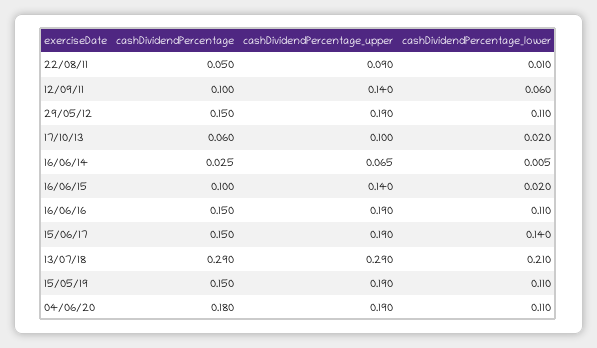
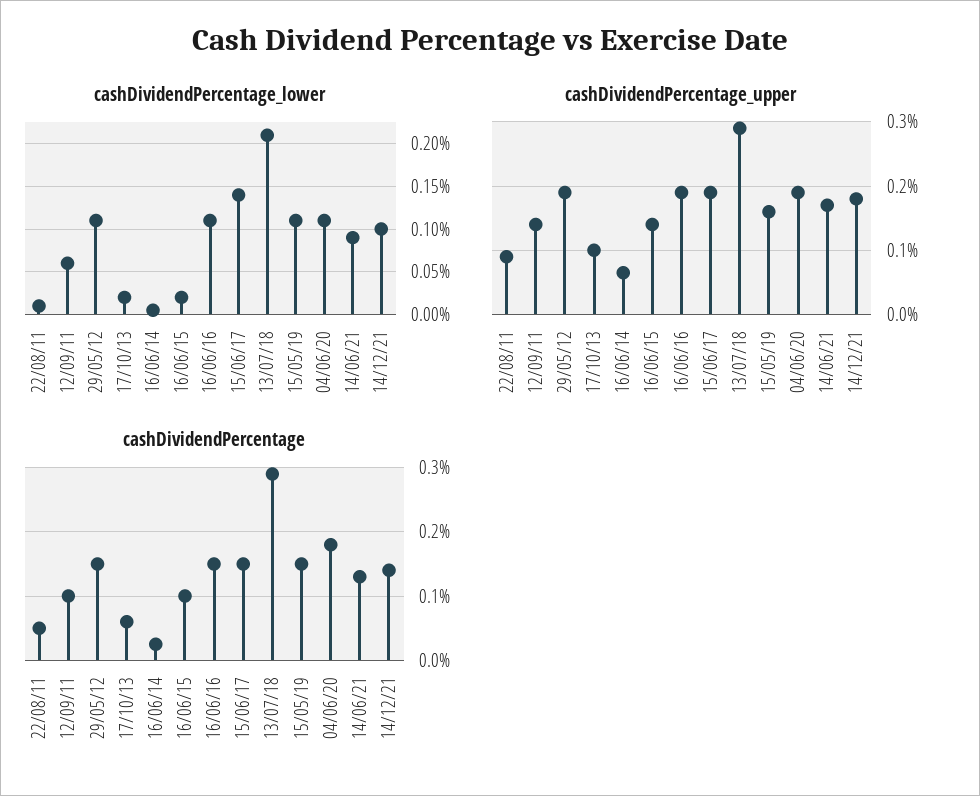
cashDividendPercentage_upper, 15/05/19: 0.19 -> 0.16
cashDividendPercentage_lower, 14/06/21: none -> 0.09
cashDividendPercentage_lower, 14/12/21: none -> 0.1
cashDividendPercentage_upper, 14/06/21: none -> 0.17
cashDividendPercentage_upper, 14/12/21: none -> 0.18
cashDividendPercentage, 14/06/21: none -> 0.13
cashDividendPercentage, 14/12/21: none -> 0.14

